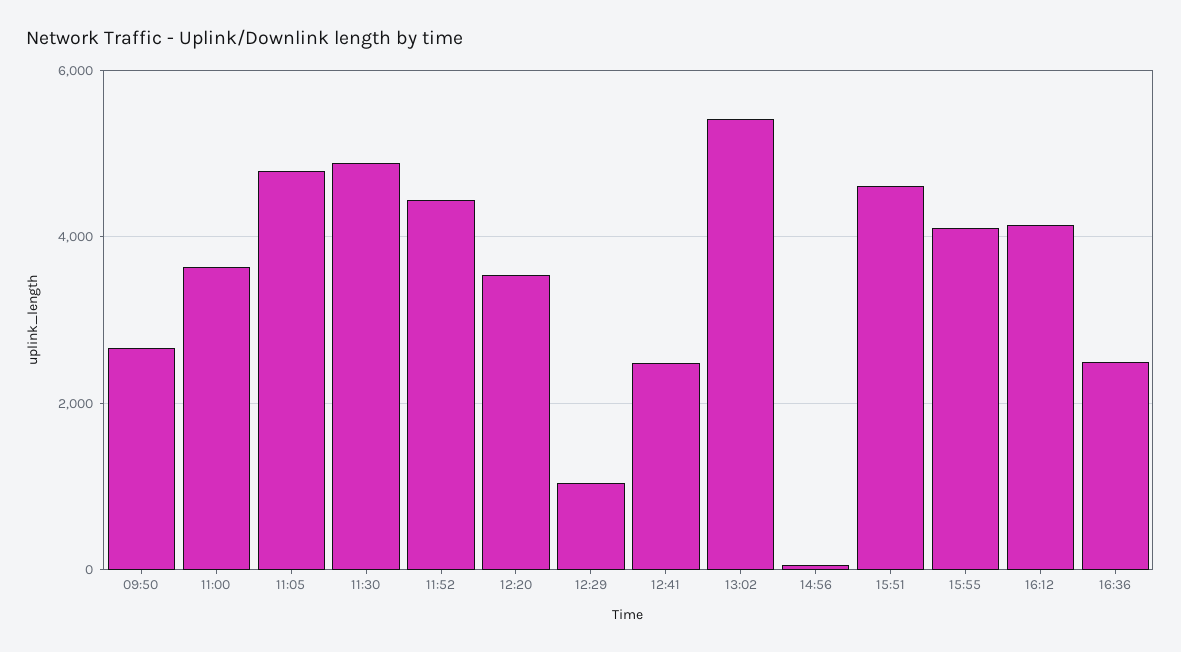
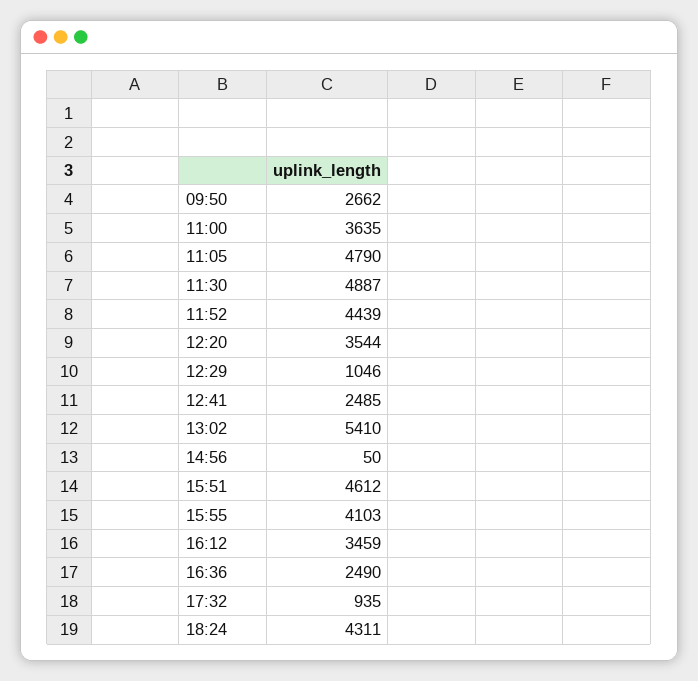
16:12: 4200 -> 3459
17:32: none -> 935
18:24: none -> 4311

